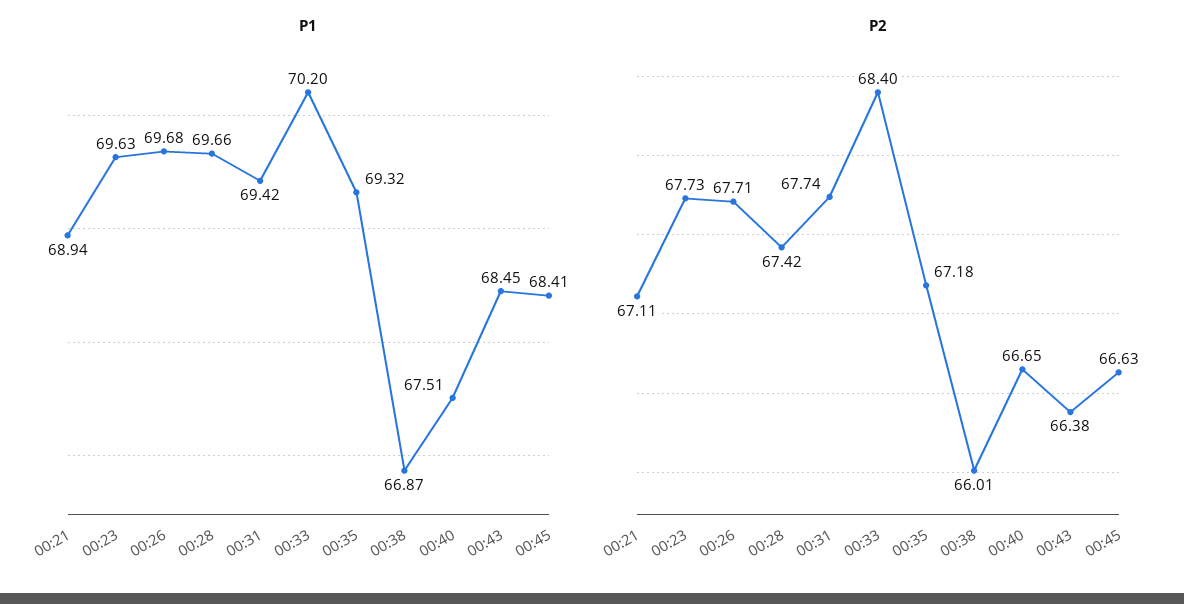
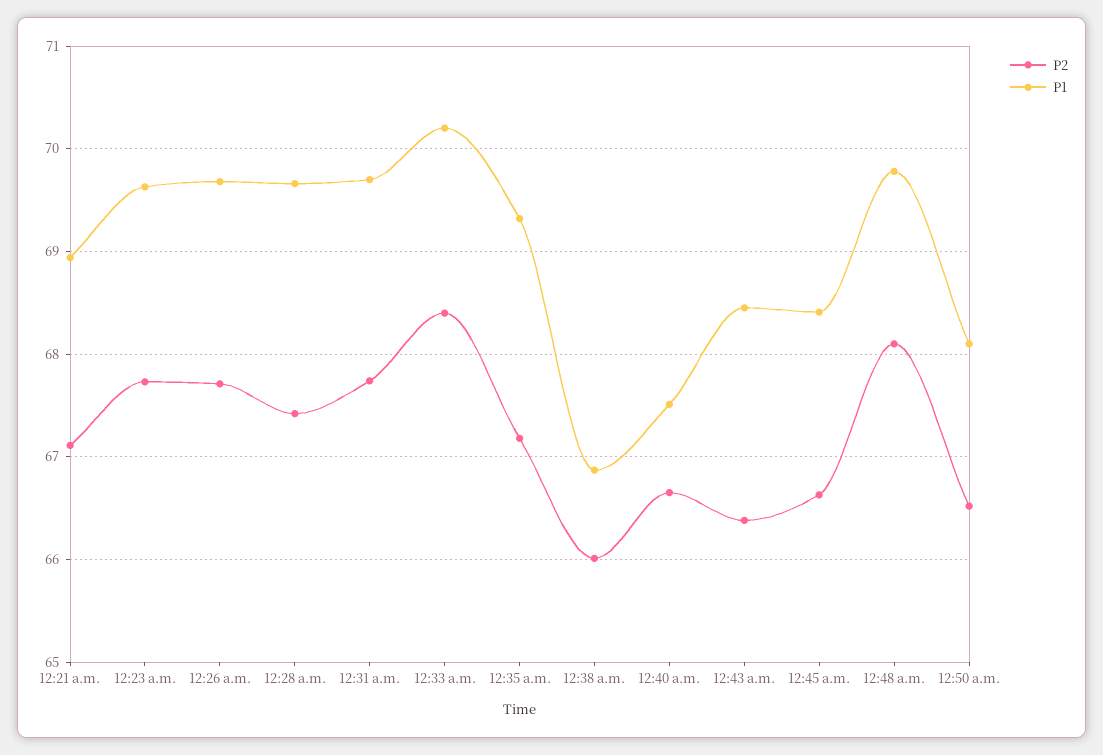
P1, 00:31: 69.42 -> 69.7
P2, 12:48 a.m.: none -> 68.1
P1, 12:48 a.m.: none -> 69.8
P2, 12:50 a.m.: none -> 66.5
P1, 12:50 a.m.: none -> 68.1

